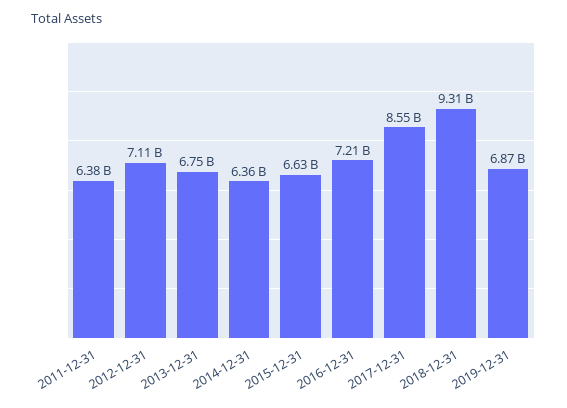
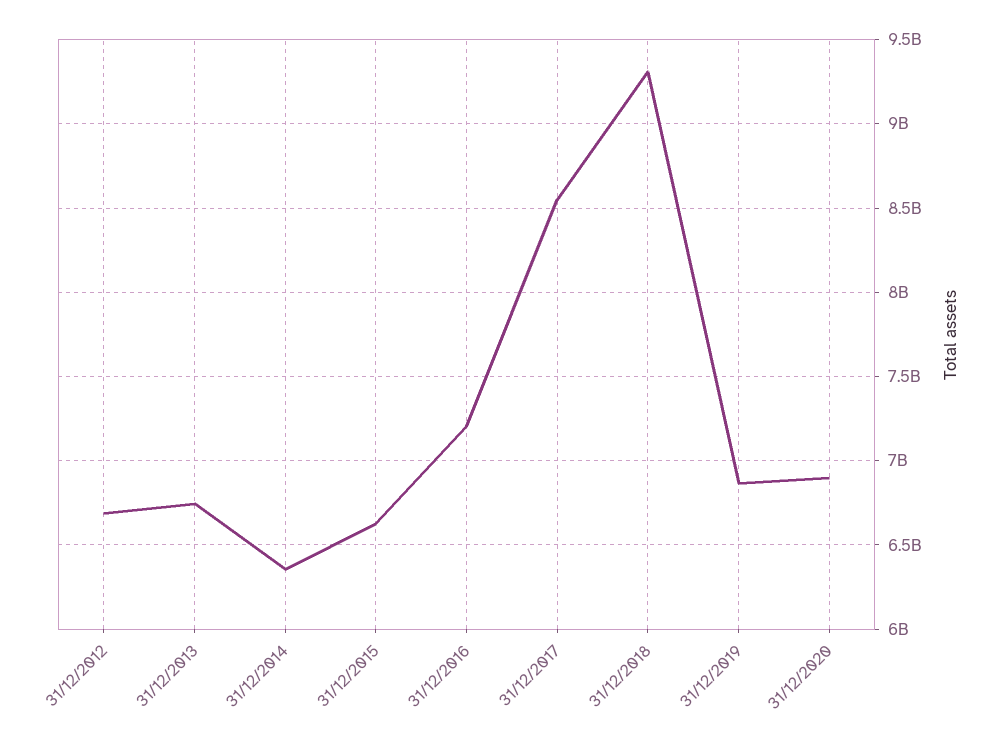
2011-12-31: 6380000000 -> none
2012-12-31: 7110000000 -> 6700000000
31/12/2020: none -> 6900000000

